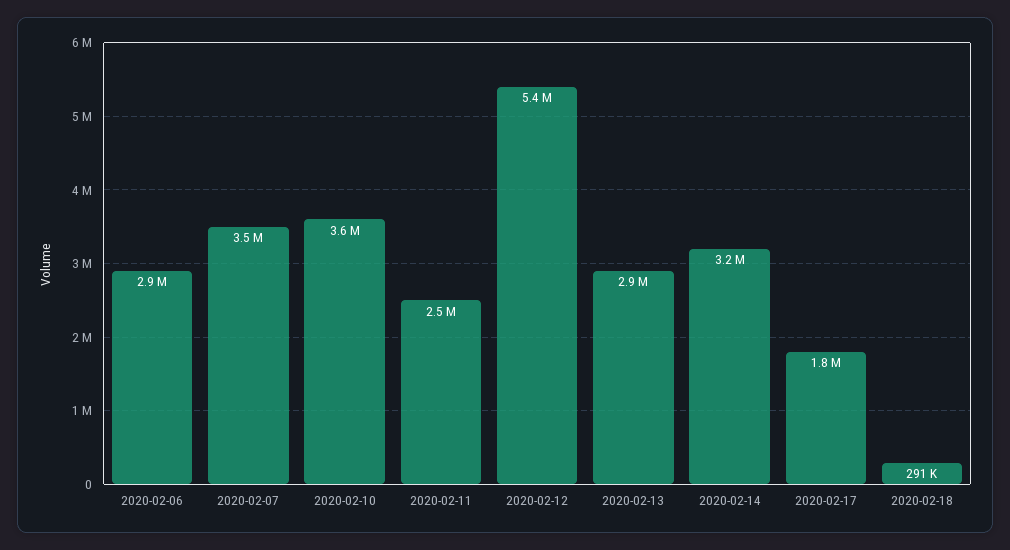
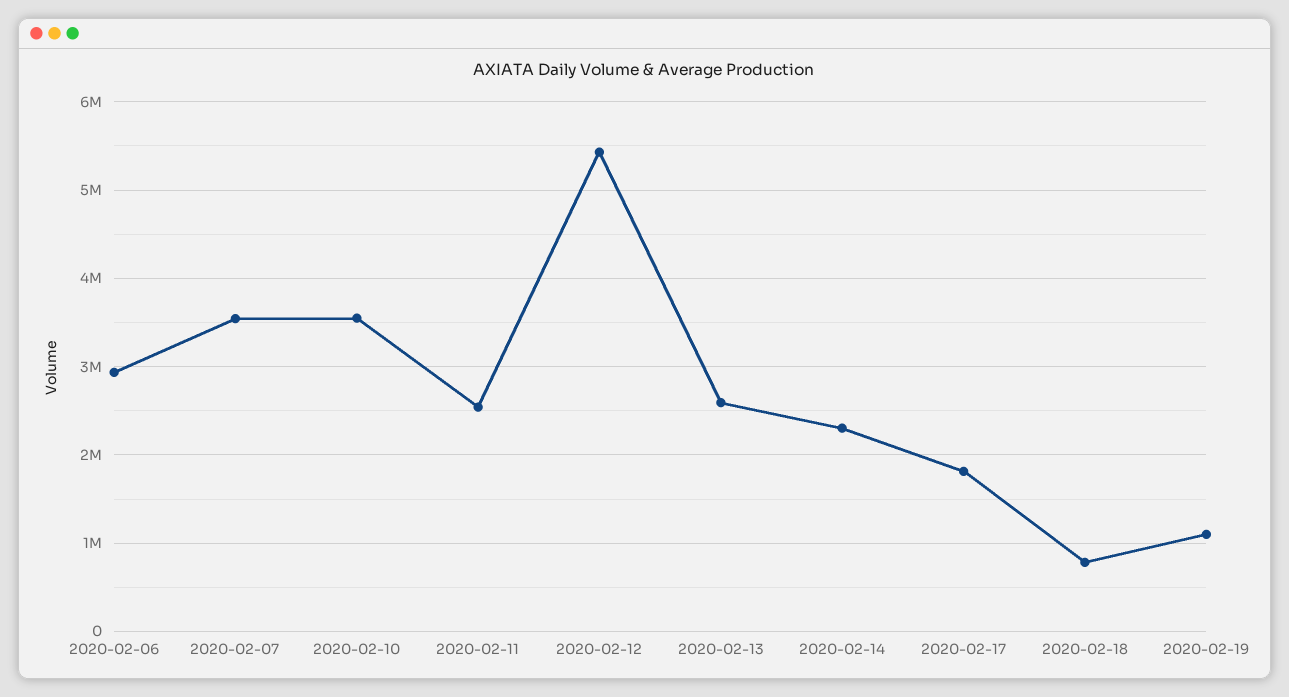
2020-02-13: 2900000 -> 2600000
2020-02-14: 3200000 -> 2300000
2020-02-18: 291000 -> 800000
2020-02-19: none -> 1100000

